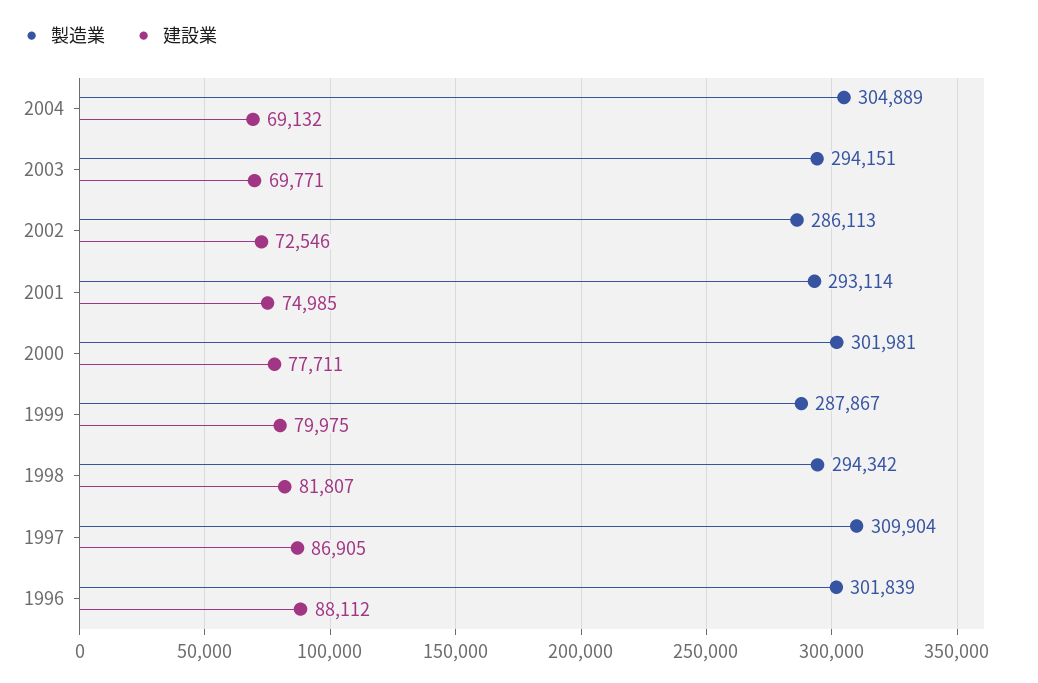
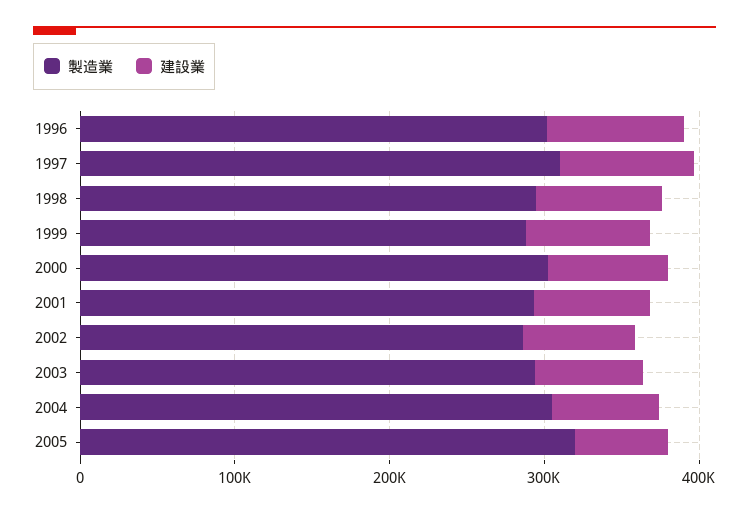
製造業, 2005: none -> 320000
建設業, 2005: none -> 60000

